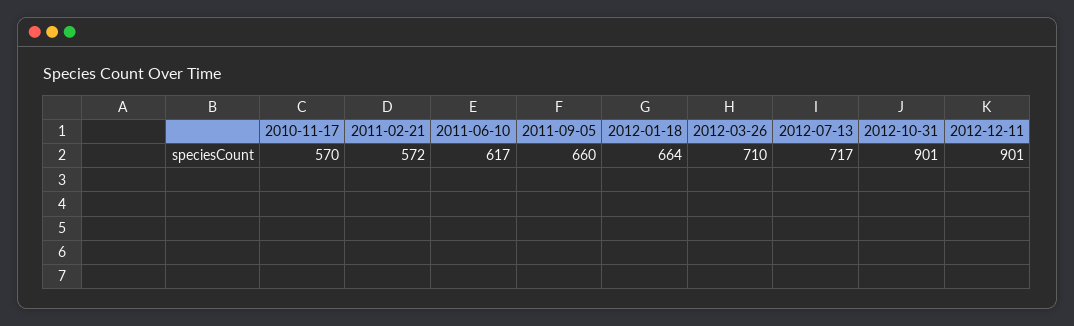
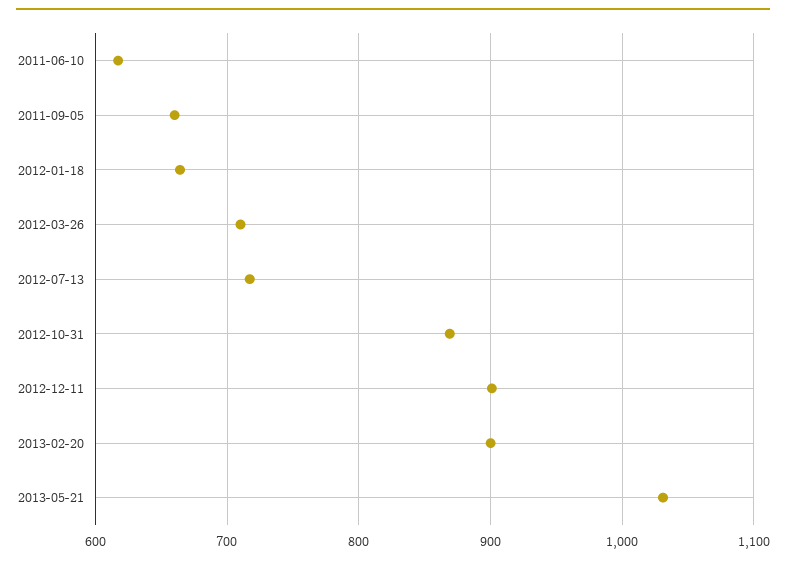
2010-11-17: 570 -> none
2011-02-21: 572 -> none
2012-10-31: 901 -> 870
2013-02-20: none -> 900
2013-05-21: none -> 1030

